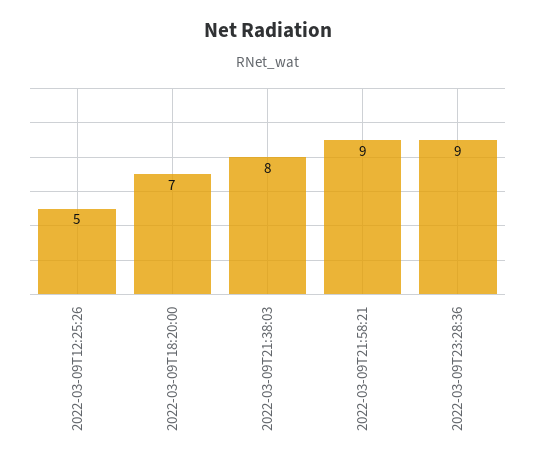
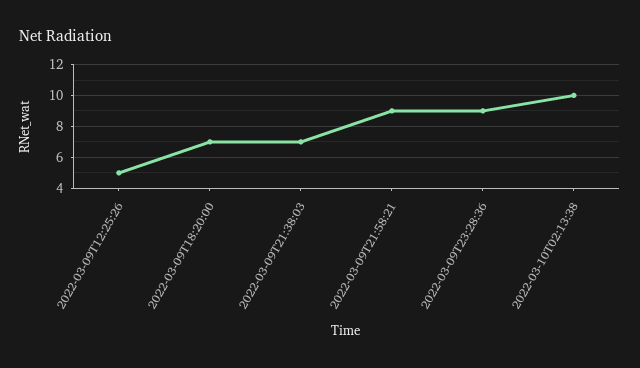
2022-03-09T21:38:03: 8 -> 7
2022-03-10T02:13:38: none -> 10

